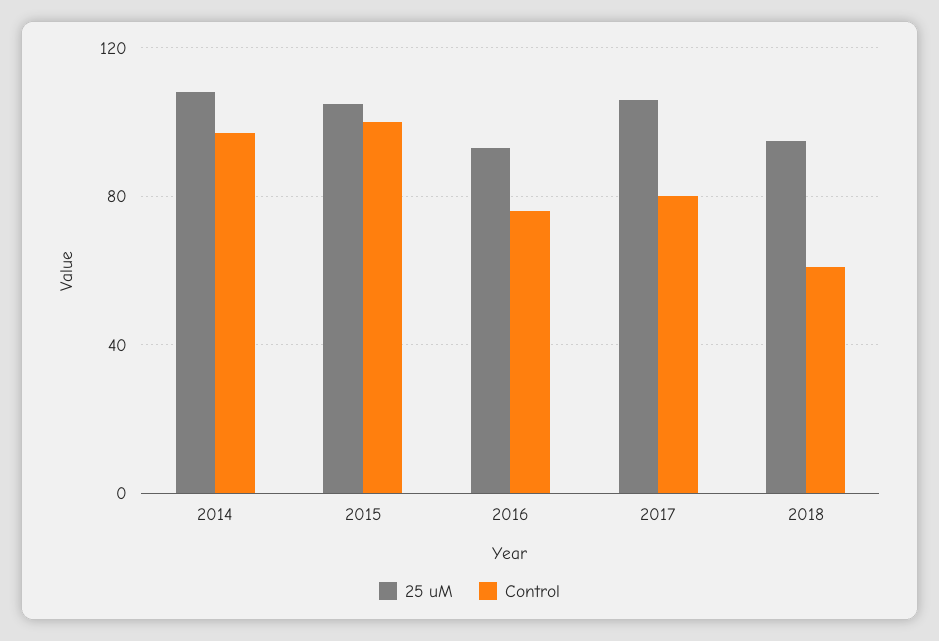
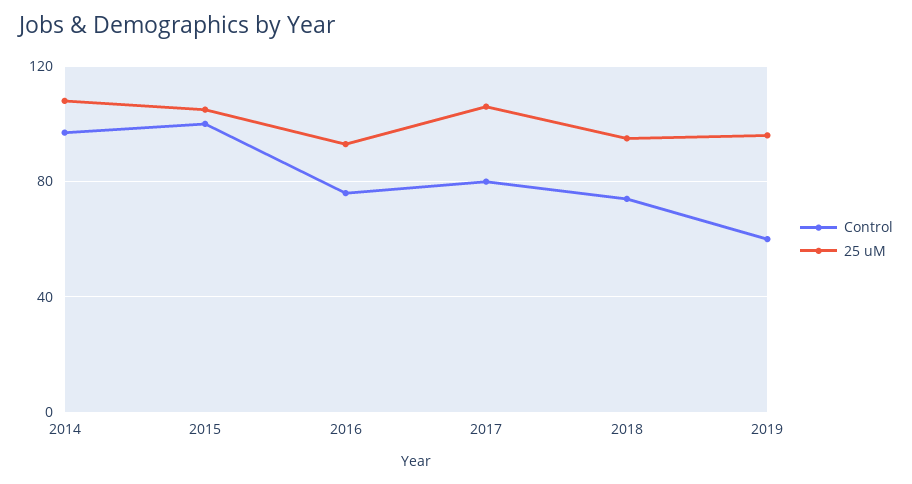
Control, 2018: 60 -> 75
Control, 2019: none -> 60
25 uM, 2019: none -> 95

